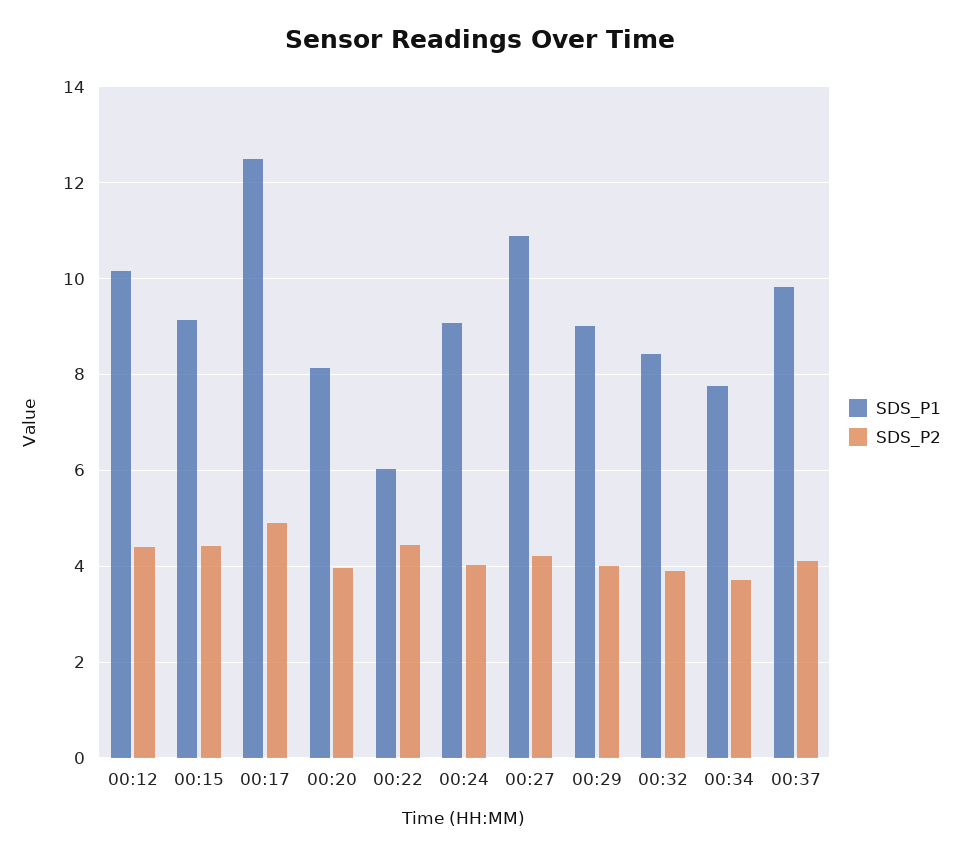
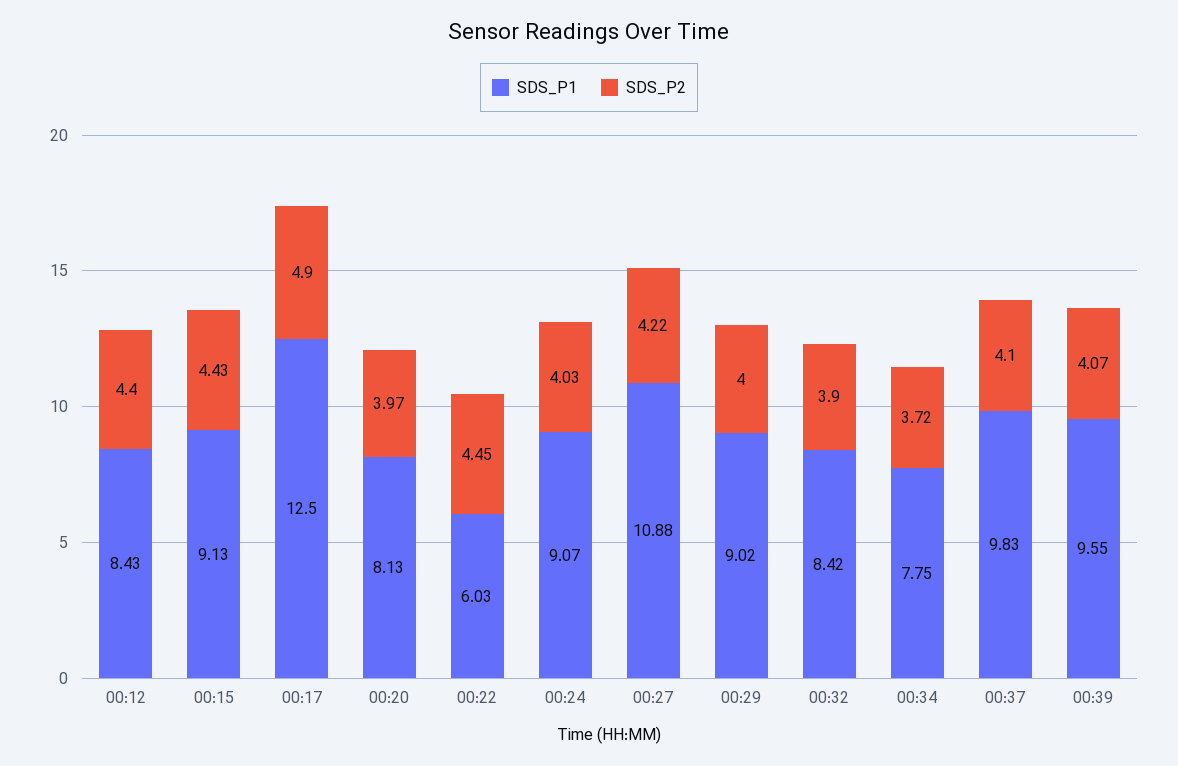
SDS_P1, 00:12: 10.2 -> 8.43
SDS_P1, 00:39: none -> 9.55
SDS_P2, 00:39: none -> 4.07

